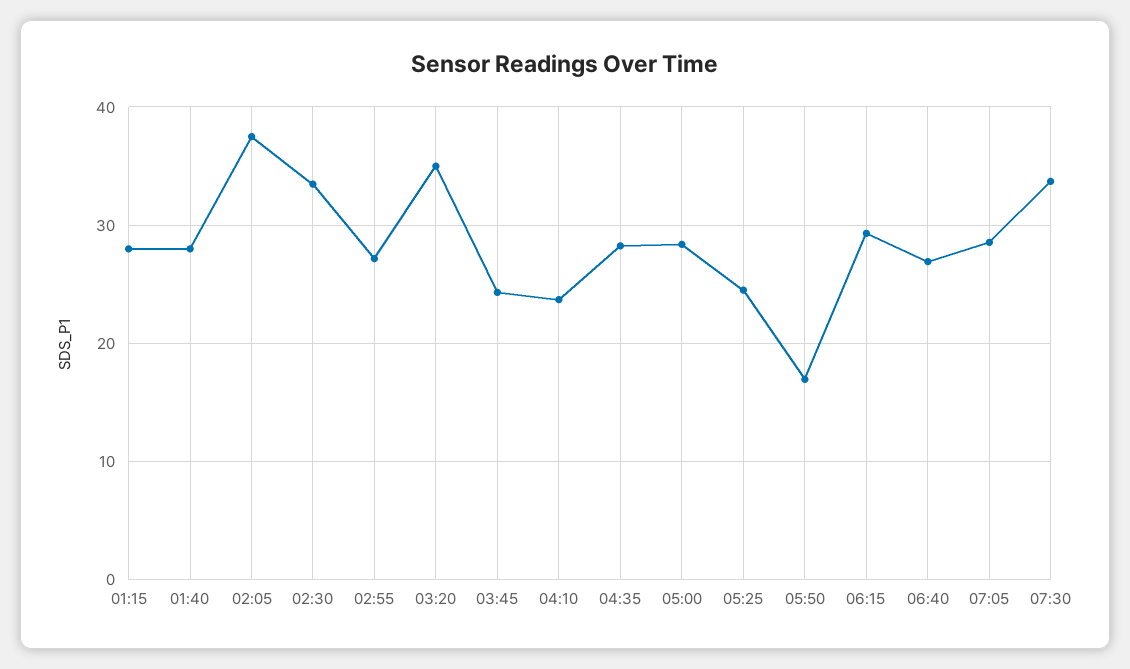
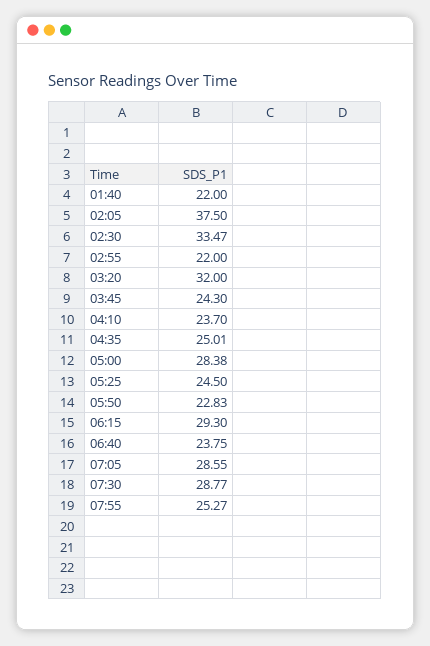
01:15: 28 -> none
01:40: 28 -> 22
02:55: 27 -> 22
03:20: 35 -> 32
04:35: 28 -> 25.01
05:50: 17 -> 22.83
06:40: 27 -> 23.75
07:30: 34 -> 28.77
07:55: none -> 25.27

